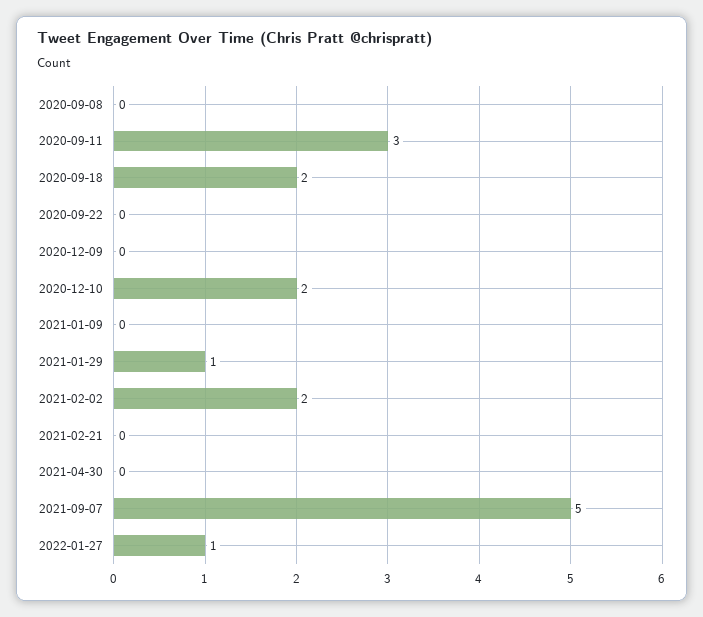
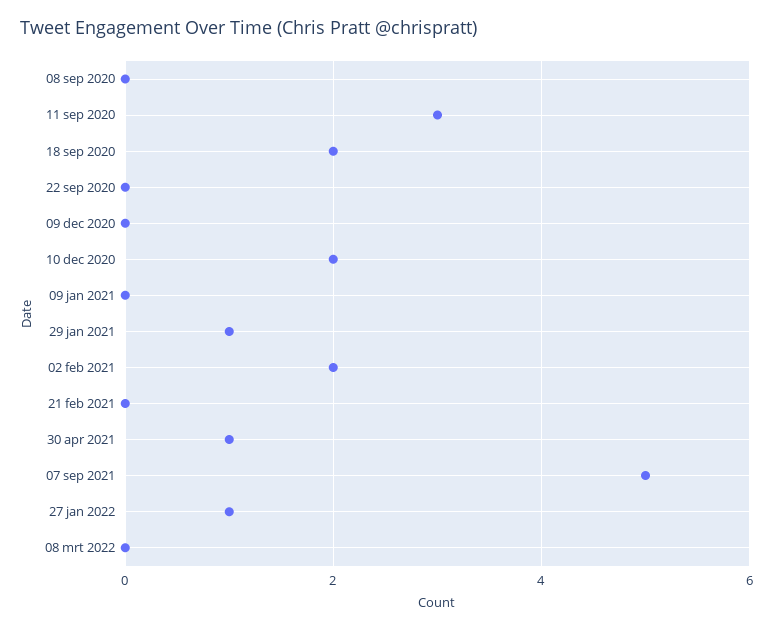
2021-04-30: 0 -> 1
08 mrt 2022: none -> 0

